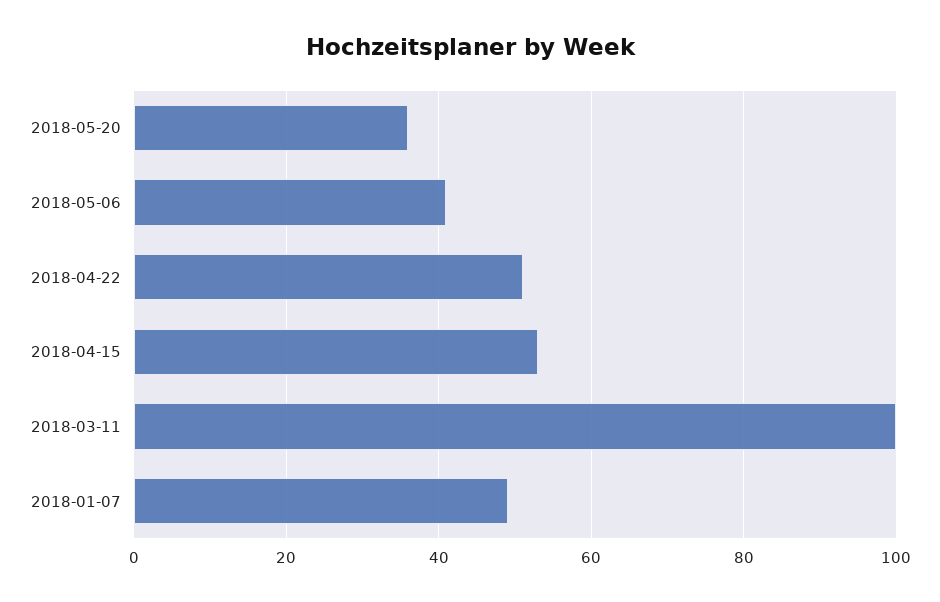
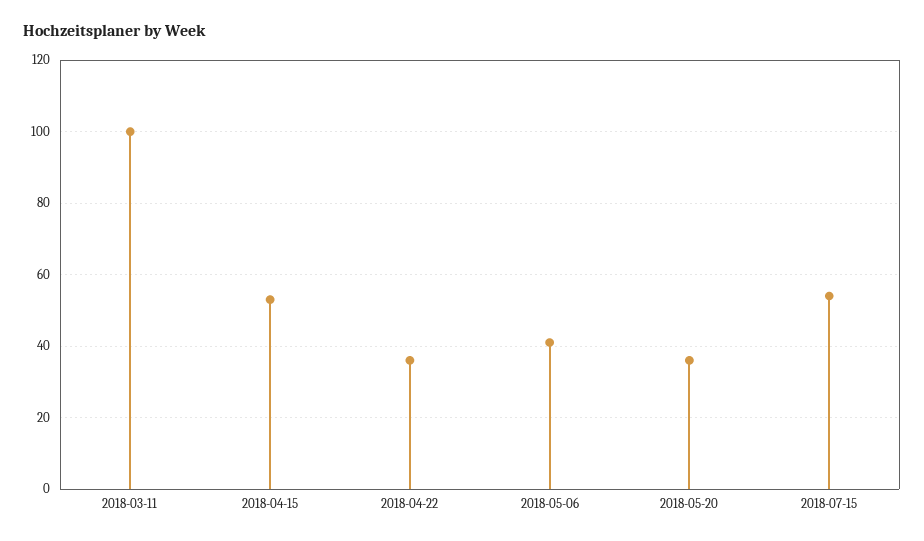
2018-04-22: 50 -> 35
2018-01-07: 50 -> none
2018-07-15: none -> 55

